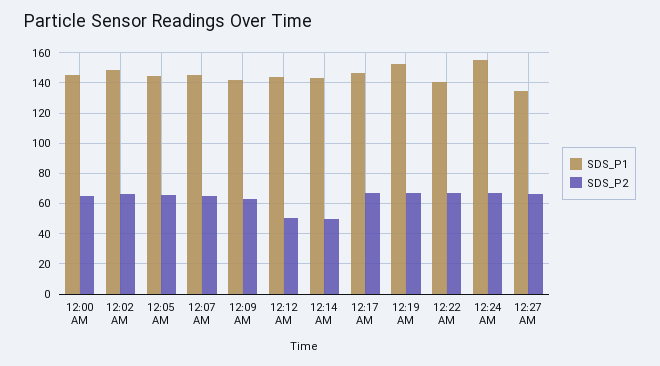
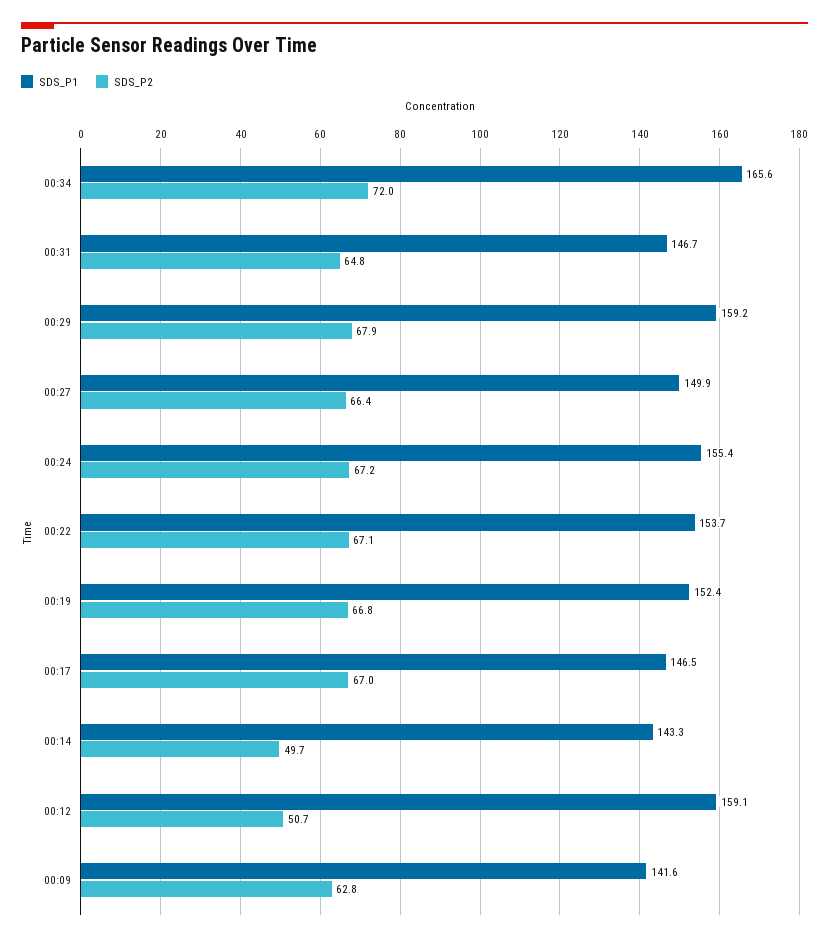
SDS_P1, 12:00 AM: 145 -> none
SDS_P2, 12:00 AM: 65 -> none
SDS_P1, 12:02 AM: 150 -> none
SDS_P2, 12:02 AM: 65 -> none
SDS_P1, 12:05 AM: 145 -> none
SDS_P2, 12:05 AM: 65 -> none
SDS_P1, 12:07 AM: 145 -> none
SDS_P2, 12:07 AM: 65 -> none
SDS_P1, 12:12 AM: 145 -> 159.1
SDS_P1, 12:22 AM: 140 -> 153.7
SDS_P1, 12:27 AM: 135 -> 149.9
SDS_P1, 00:34: none -> 165.6
SDS_P2, 00:34: none -> 72
SDS_P1, 00:31: none -> 146.7
SDS_P2, 00:31: none -> 64.8
SDS_P1, 00:29: none -> 159.2
SDS_P2, 00:29: none -> 67.9

